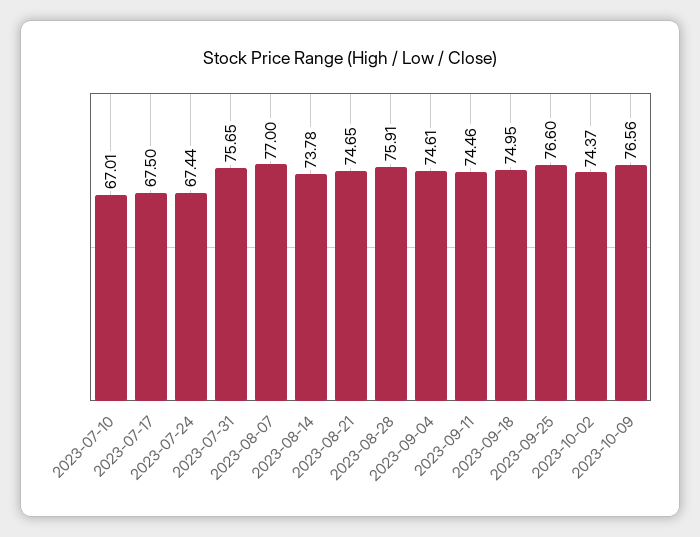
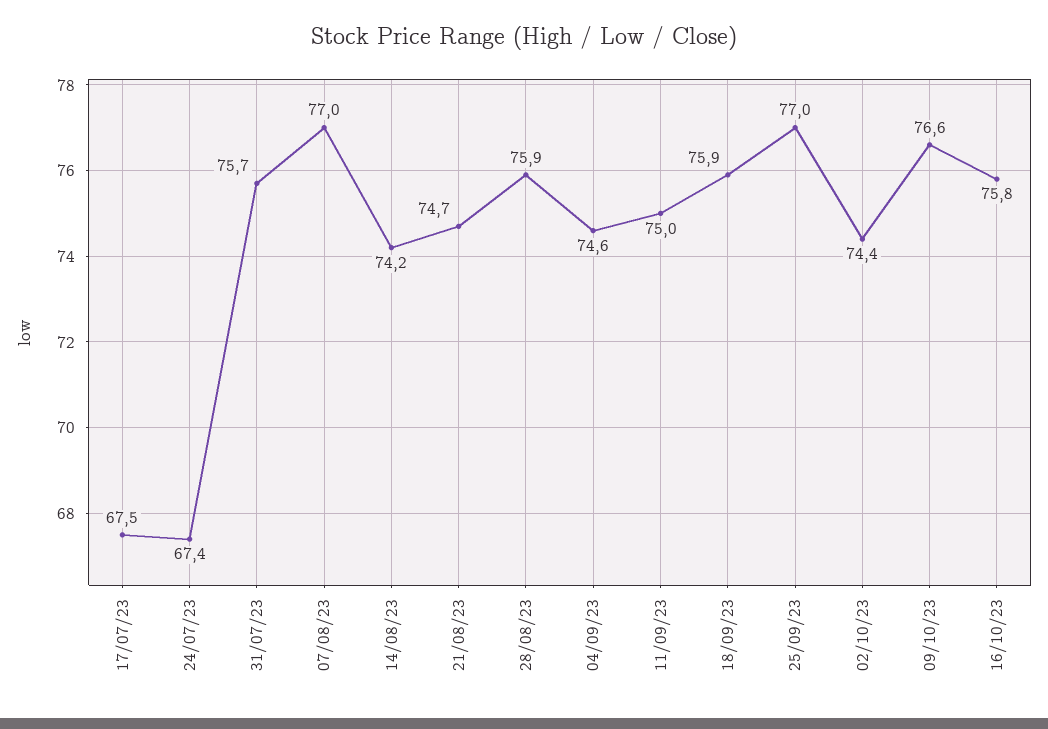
2023-07-10: 67.01 -> none
2023-08-14: 73.78 -> 74.2
2023-09-11: 74.46 -> 75
2023-09-18: 74.95 -> 75.9
2023-09-25: 76.6 -> 77
16/10/23: none -> 75.8

